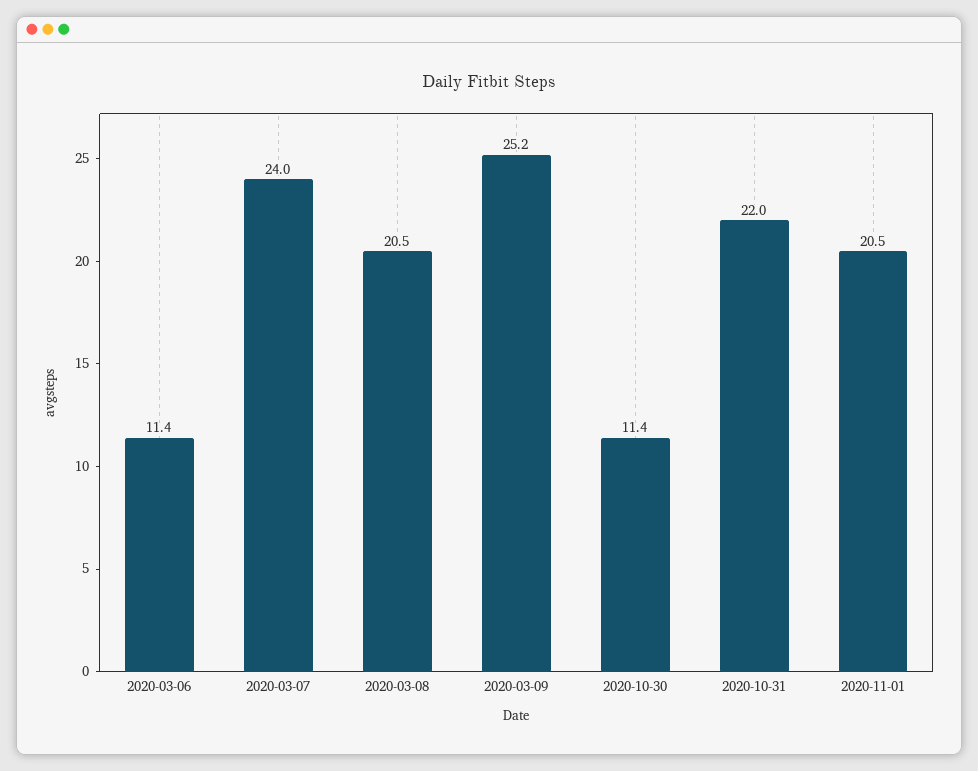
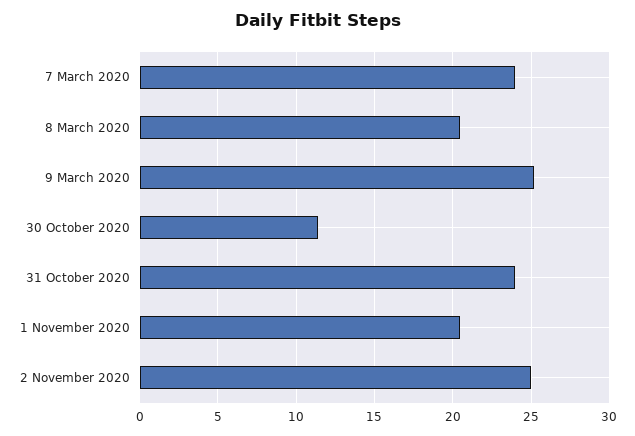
2020-03-06: 11.4 -> none
2020-10-31: 22 -> 24
2 November 2020: none -> 25

